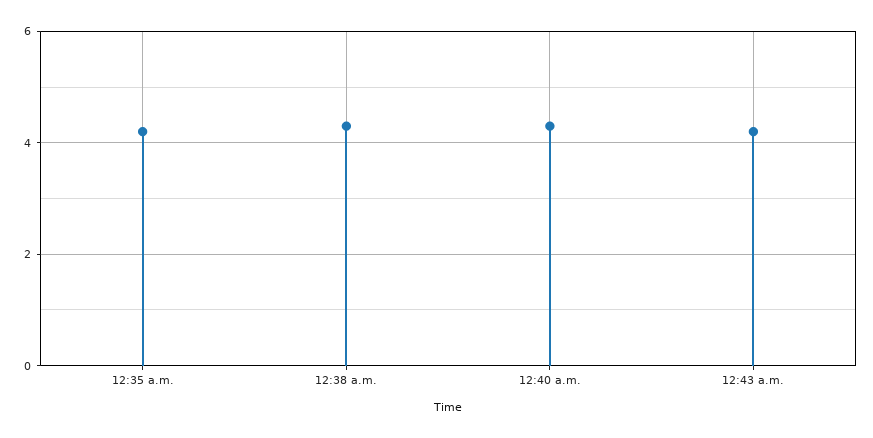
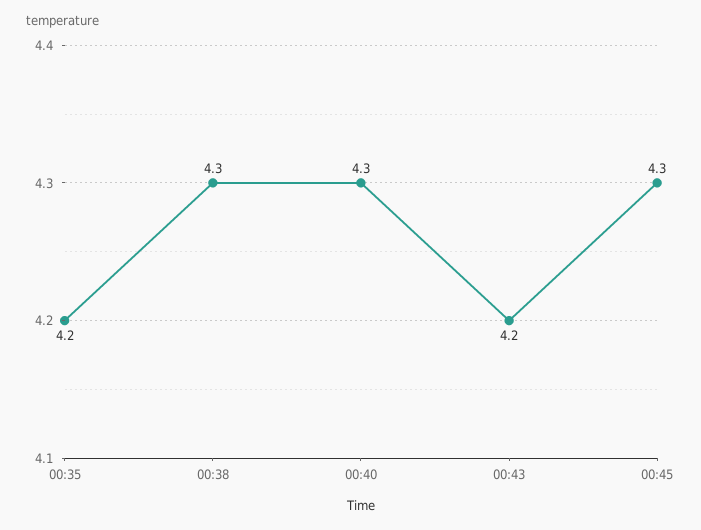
00:45: none -> 4.3

